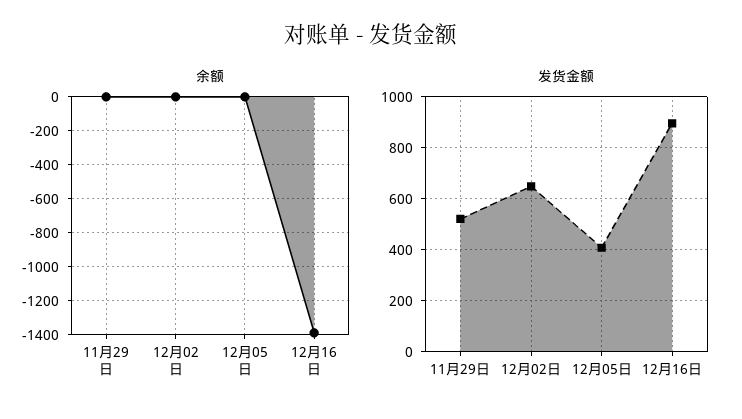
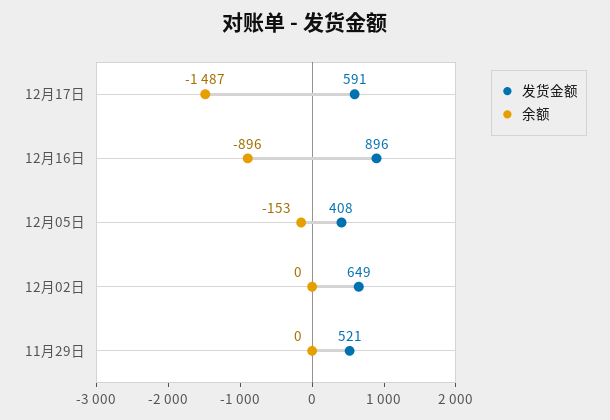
余额, 12月05日: 0 -> -153
余额, 12月16日: -1400 -> -896
发货金额, 12月17日: none -> 591
余额, 12月17日: none -> -1487

